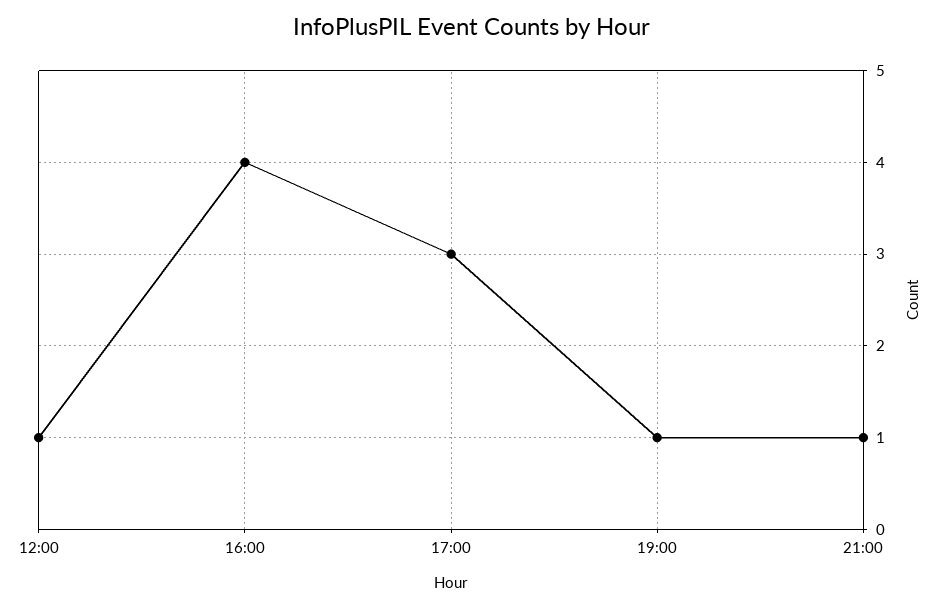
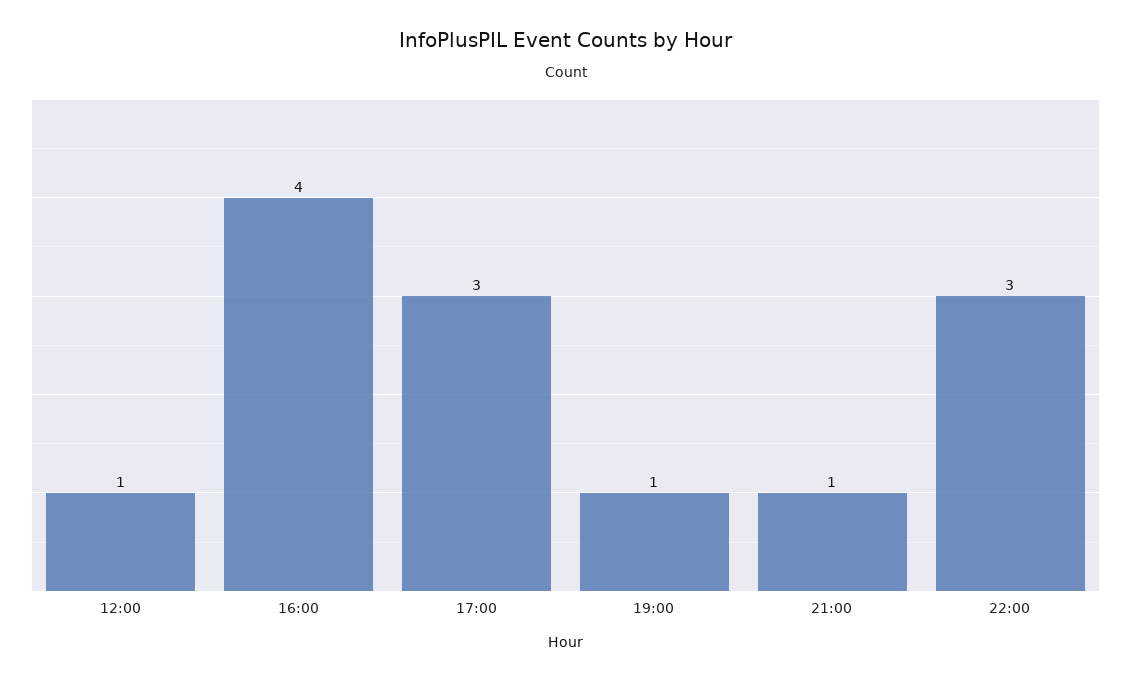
22:00: none -> 3

